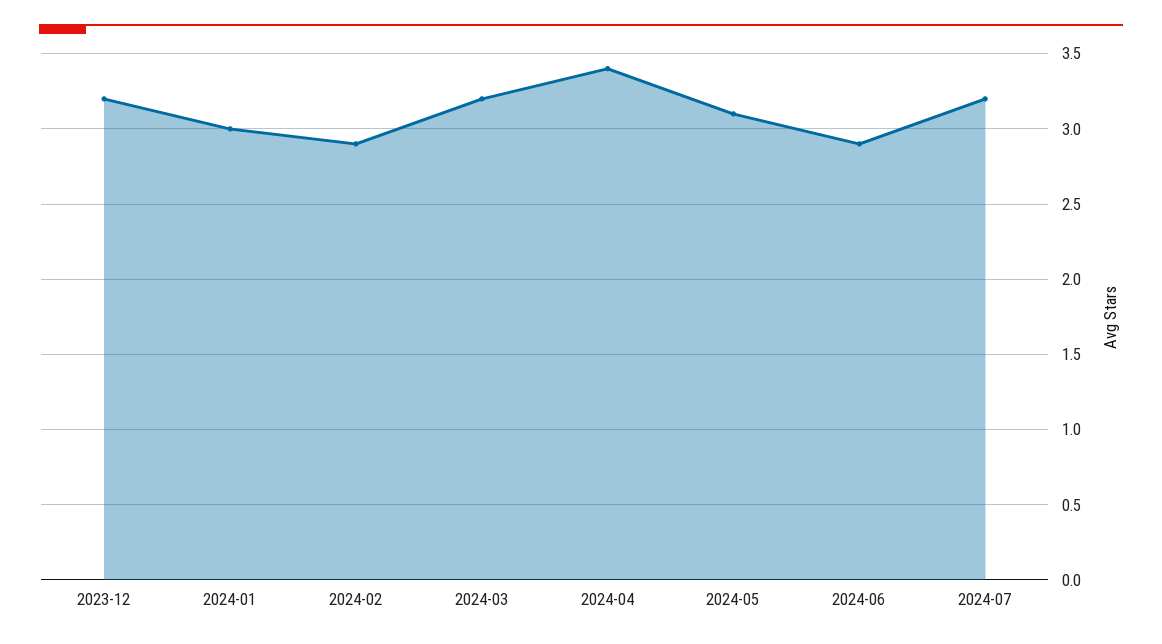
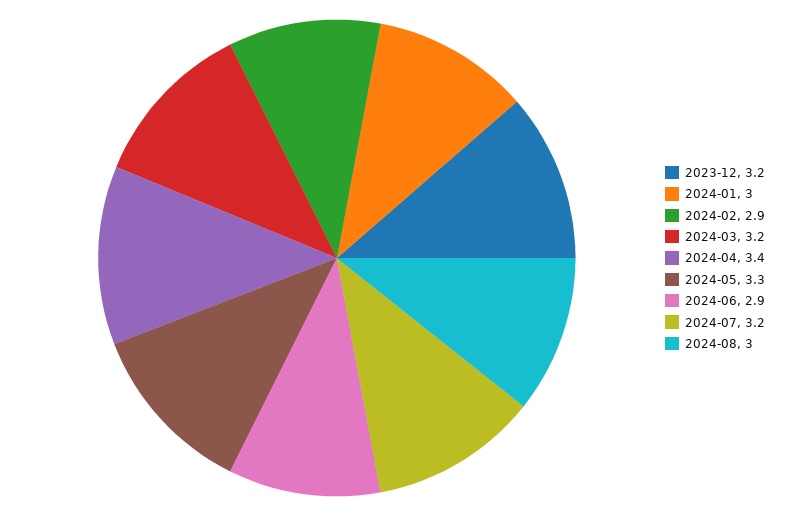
2024-05: 3.1 -> 3.3
2024-08: none -> 3

